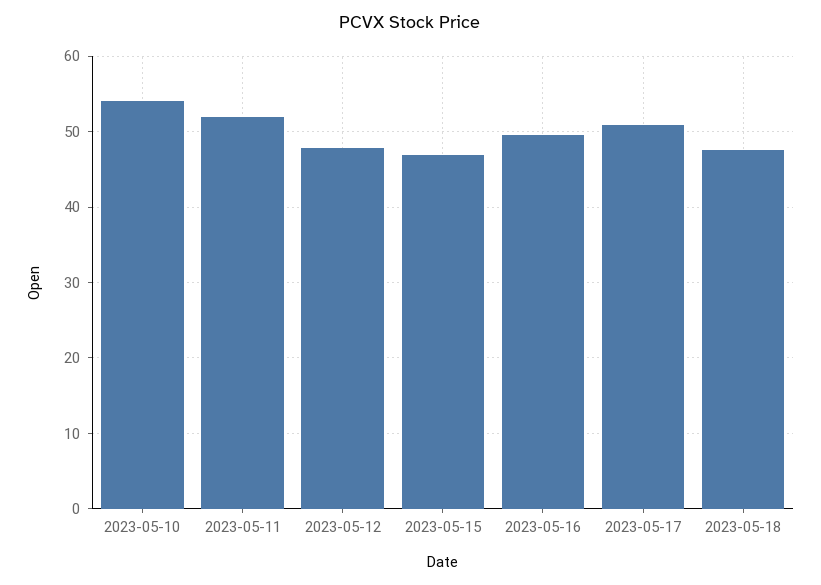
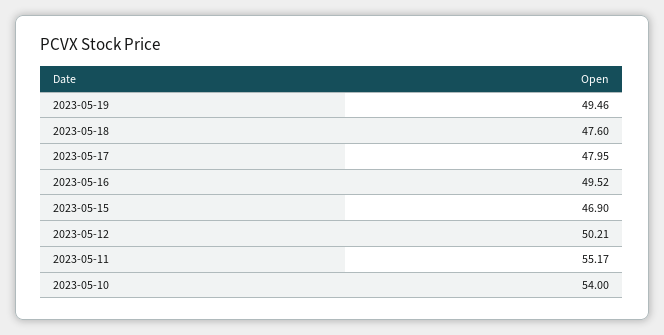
2023-05-11: 52 -> 55.17
2023-05-12: 48 -> 50.21
2023-05-17: 51 -> 47.95
2023-05-19: none -> 49.46

